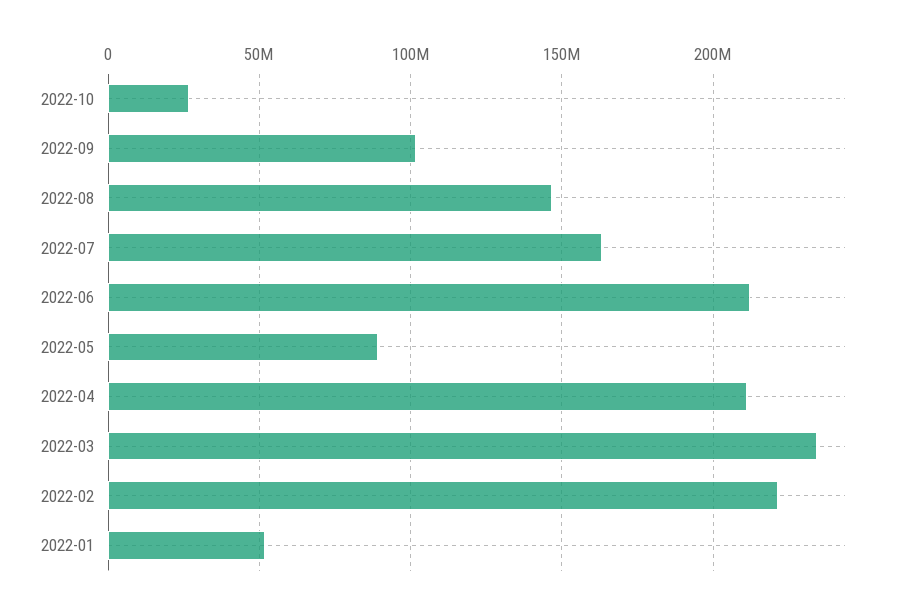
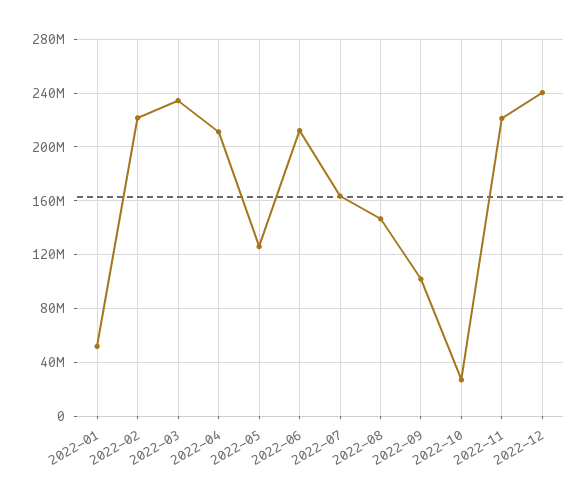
2022-05: 90000000 -> 125000000
2022-11: none -> 220000000
2022-12: none -> 240000000

